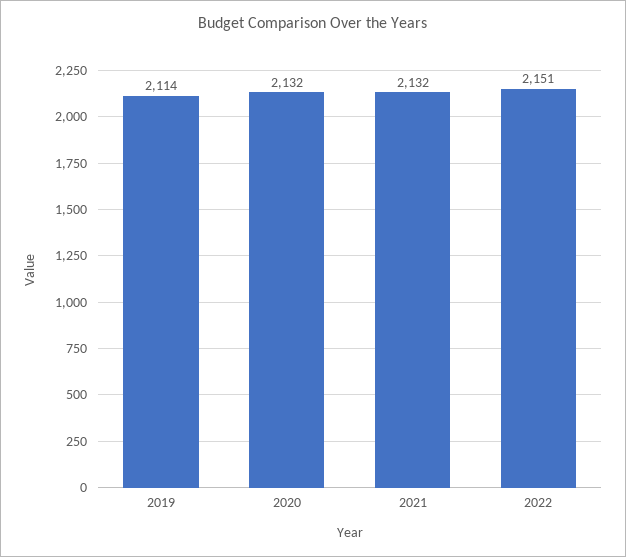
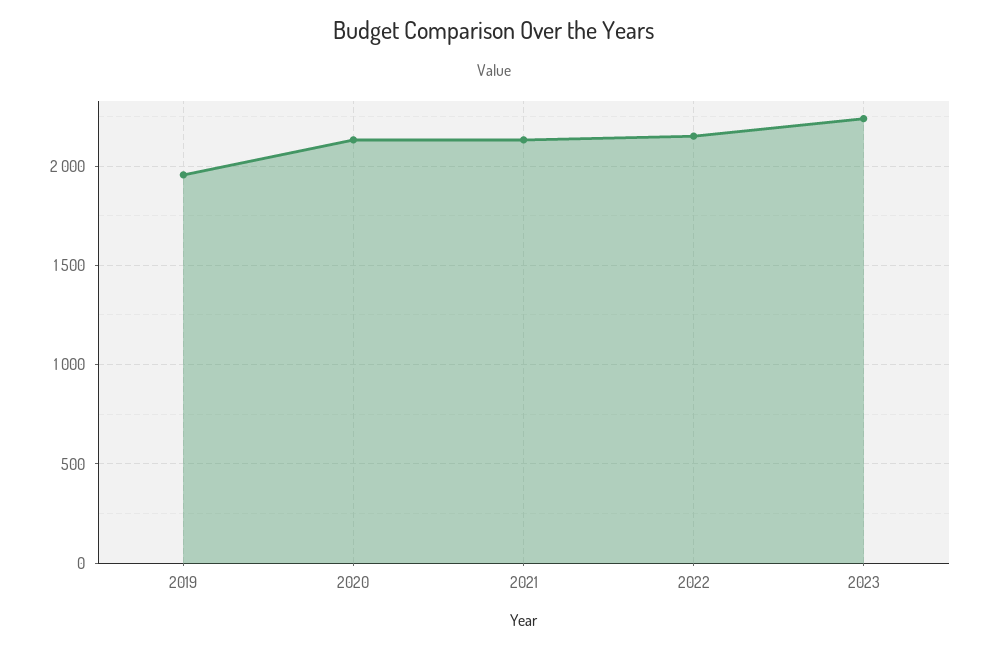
2019: 2114 -> 1950
2023: none -> 2250

